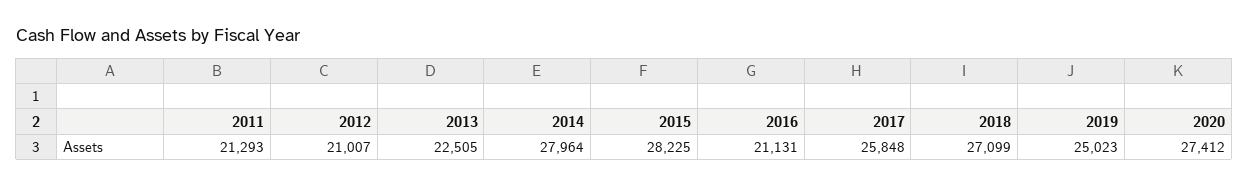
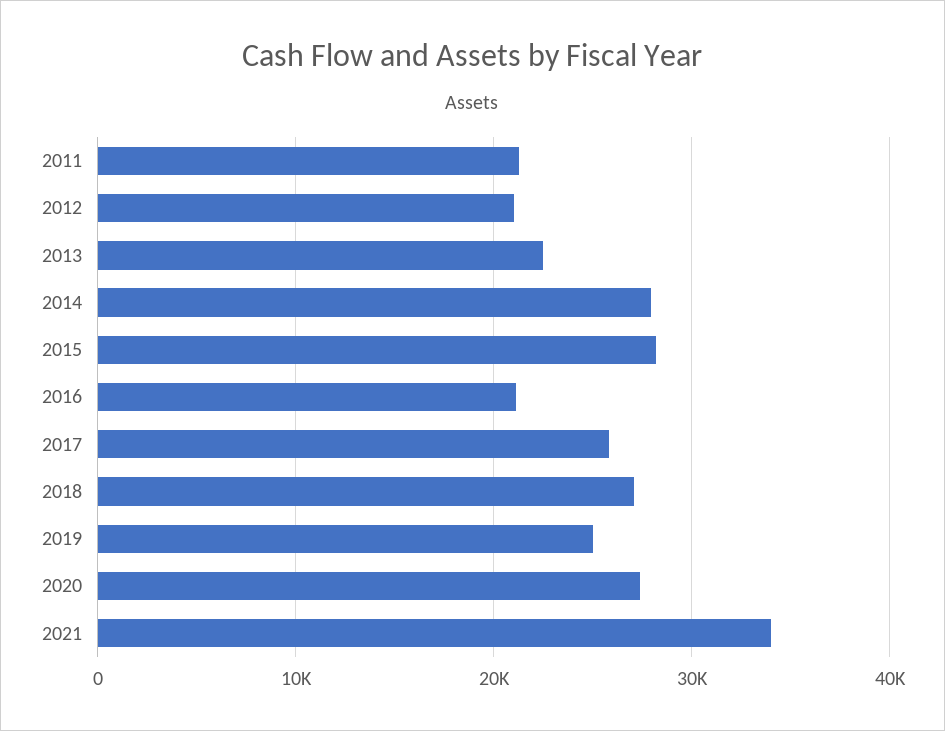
2021: none -> 34000

